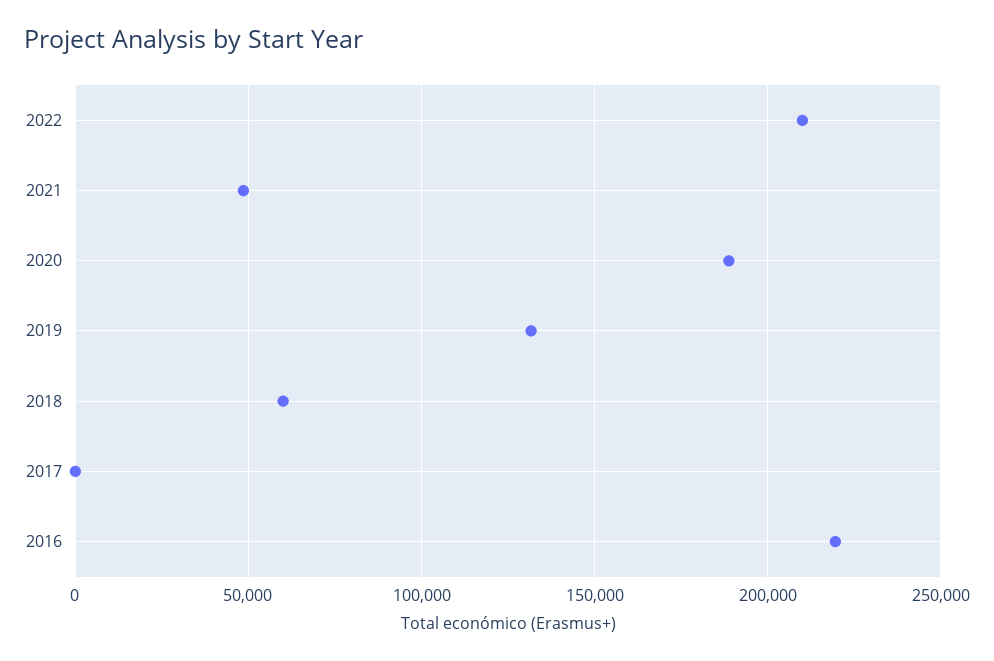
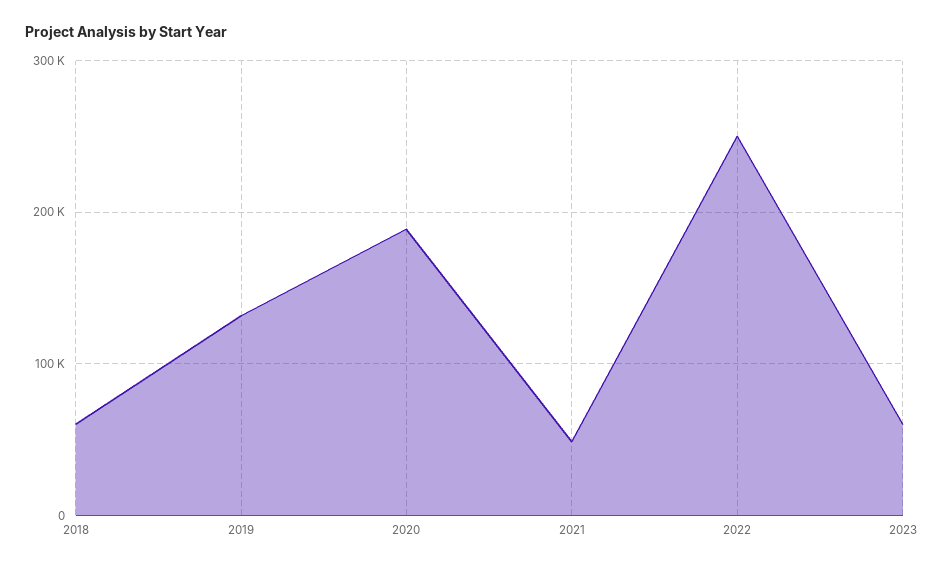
2022: 210000 -> 250000
2017: 0 -> none
2016: 220000 -> none
2023: none -> 60000

